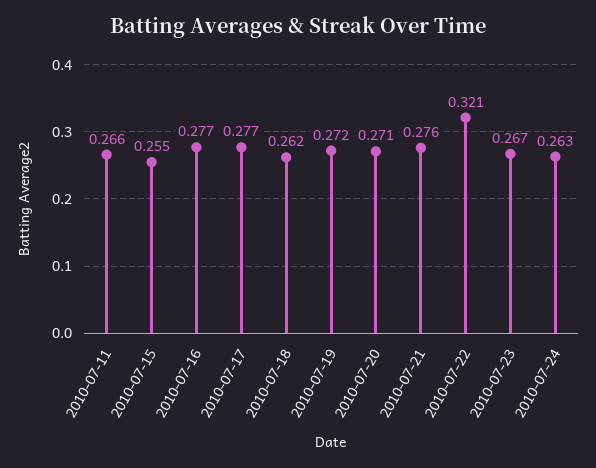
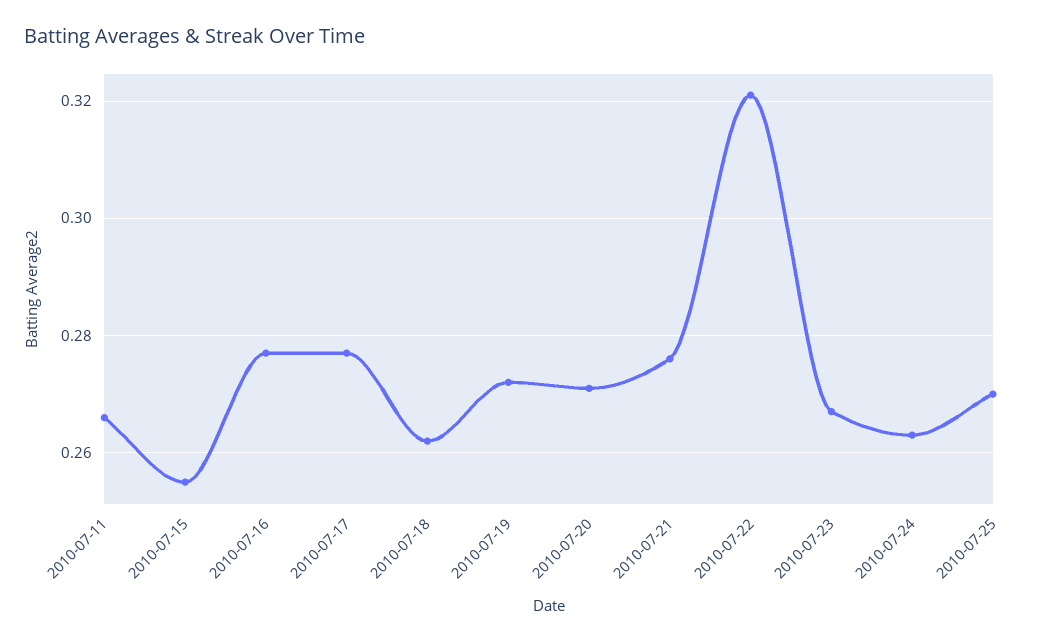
2010-07-25: none -> 0.27

